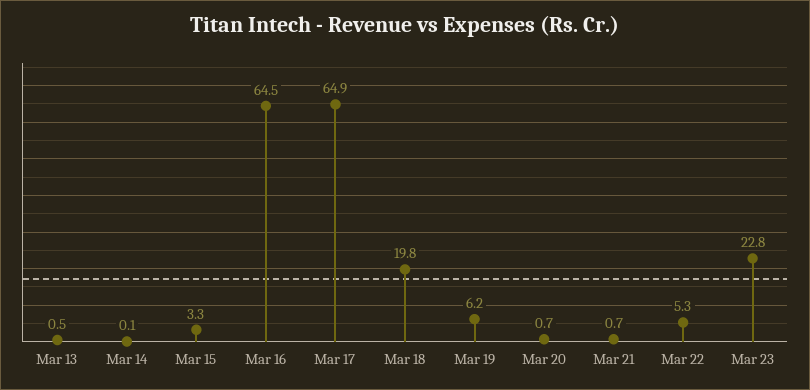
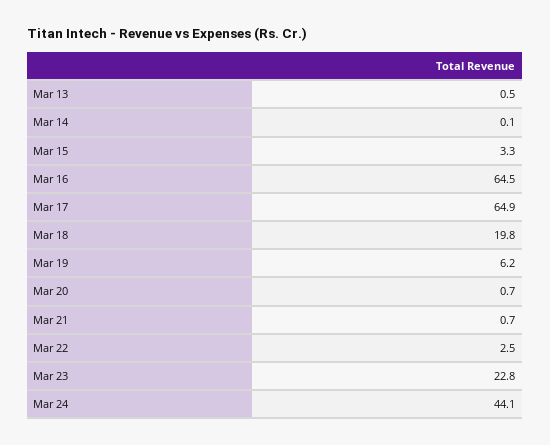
Mar 22: 5.3 -> 2.5
Mar 24: none -> 44.1

